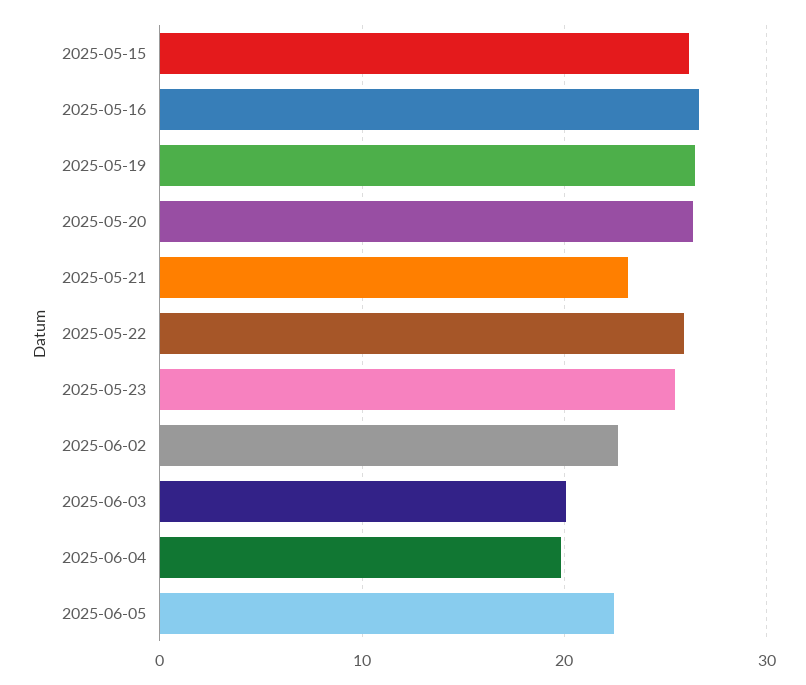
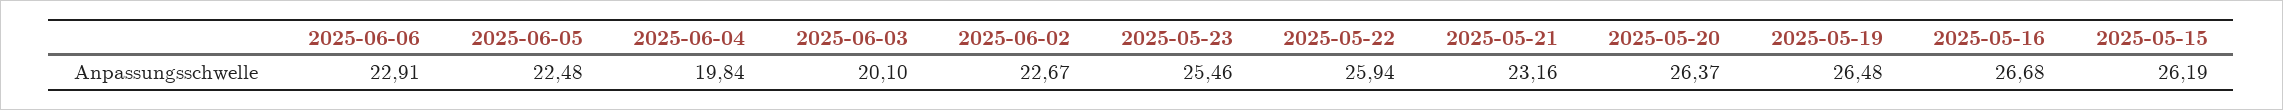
2025-06-06: none -> 22.91

